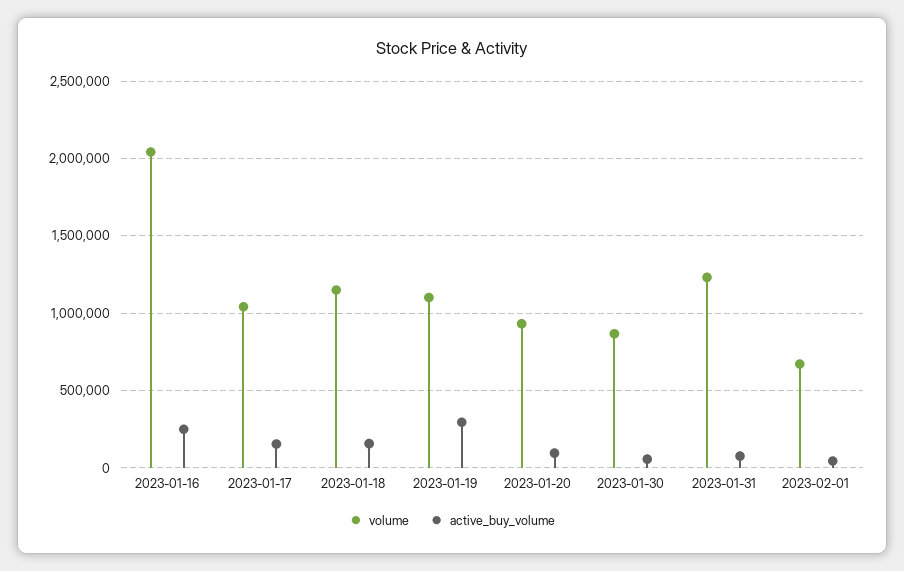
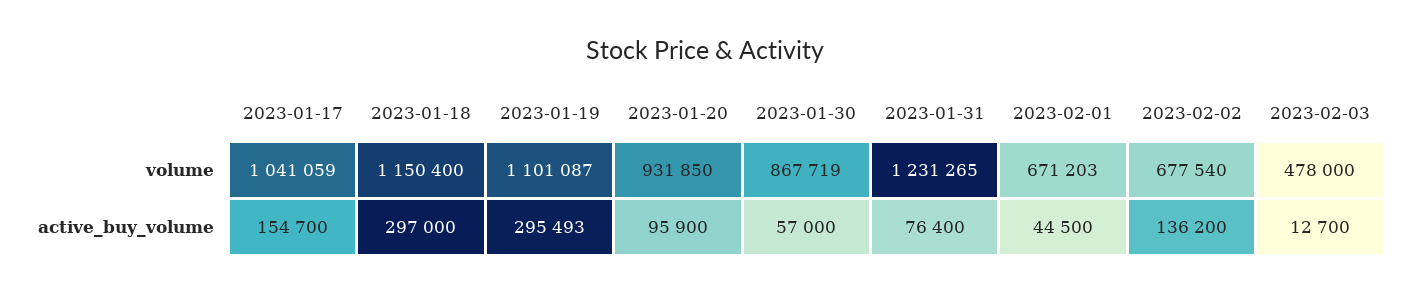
volume, 2023-01-16: 2050000 -> none
active_buy_volume, 2023-01-16: 250000 -> none
active_buy_volume, 2023-01-18: 150000 -> 297000
volume, 2023-02-02: none -> 677540
volume, 2023-02-03: none -> 478000
active_buy_volume, 2023-02-02: none -> 136200
active_buy_volume, 2023-02-03: none -> 12700

